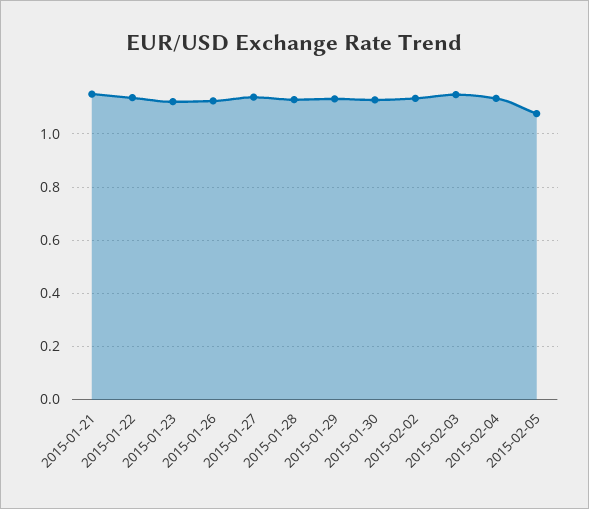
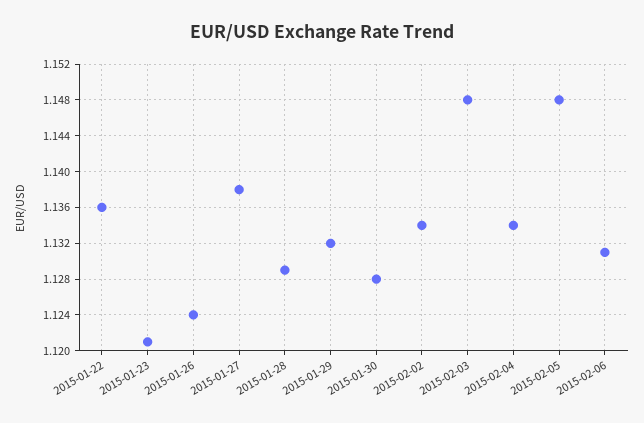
2015-01-21: 1.15 -> none
2015-02-05: 1.075 -> 1.148
2015-02-06: none -> 1.131

